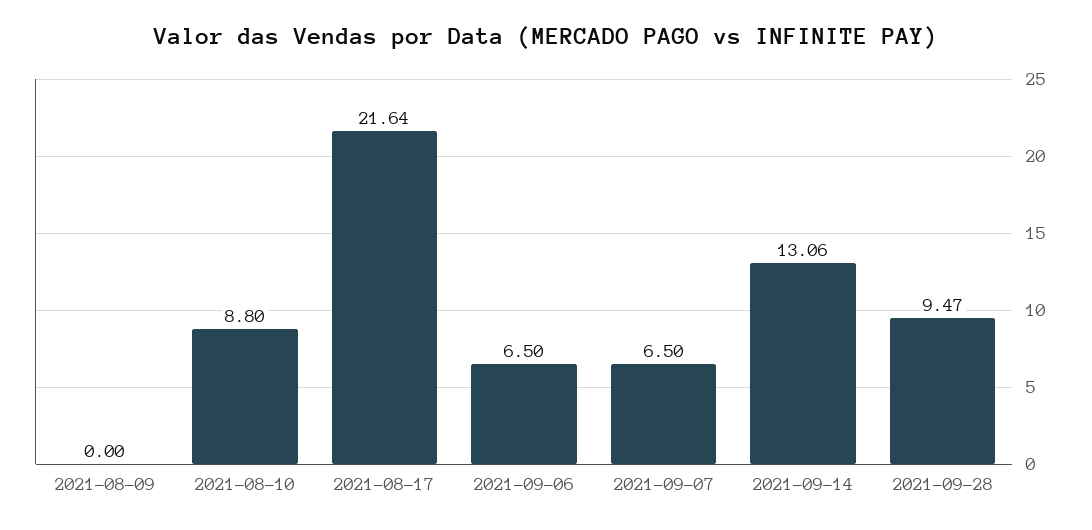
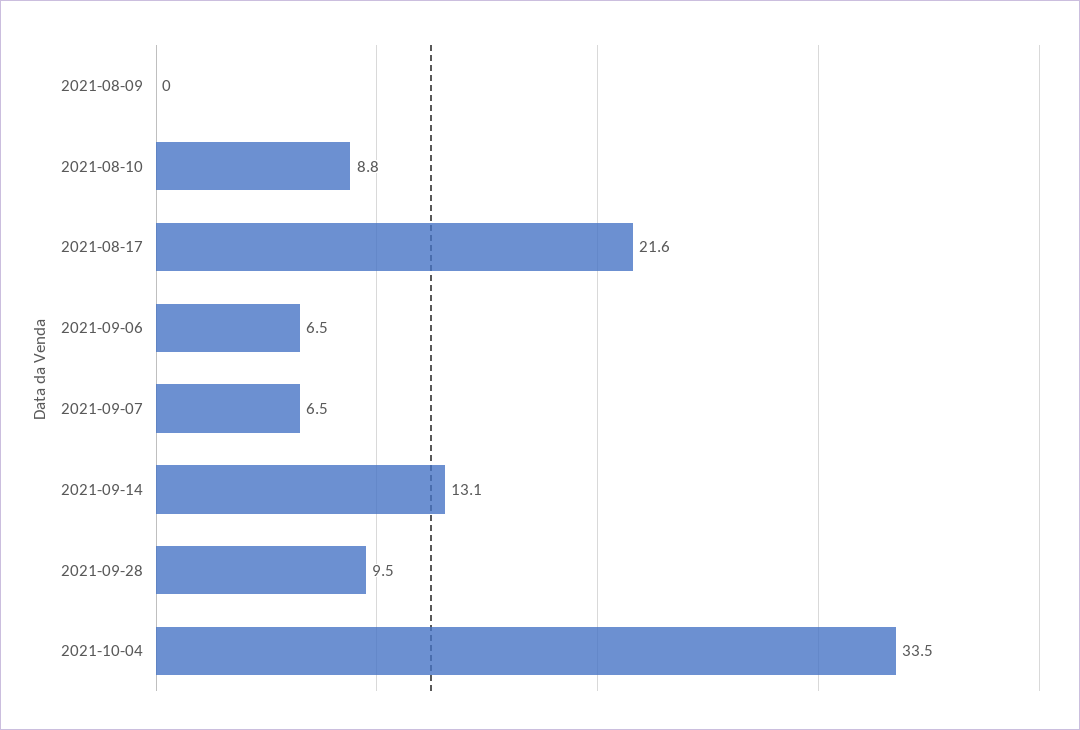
2021-10-04: none -> 33.5

